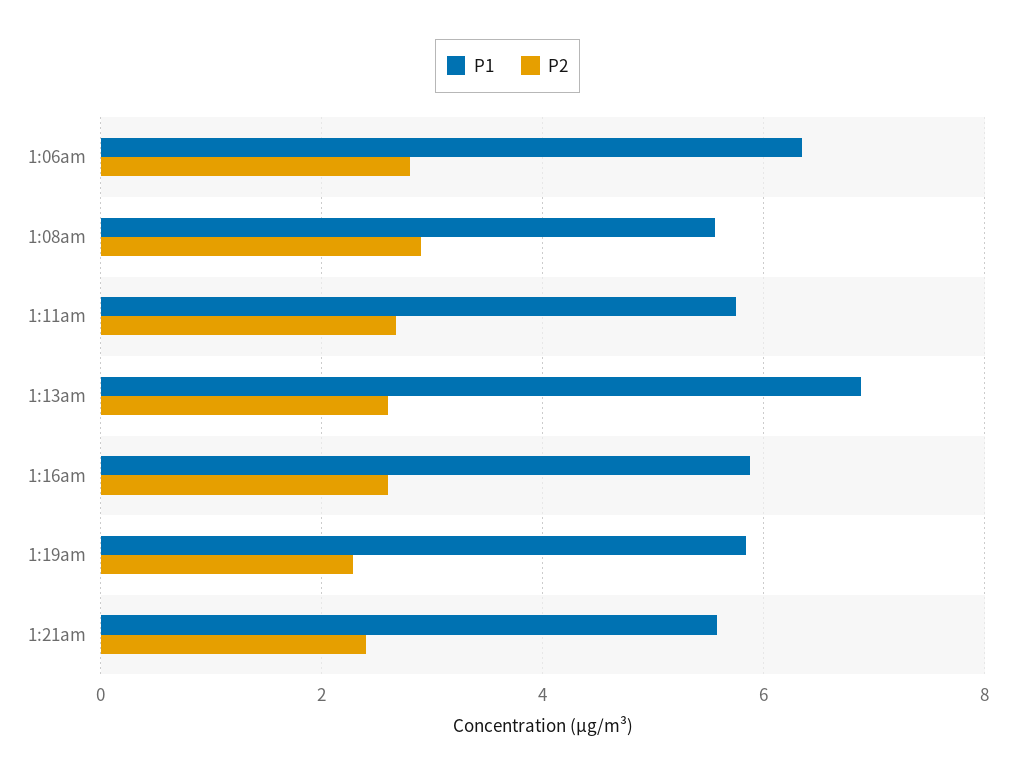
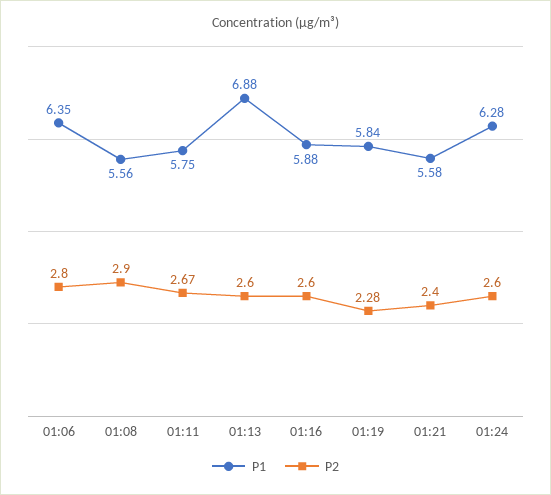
P1, 01:24: none -> 6.28
P2, 01:24: none -> 2.6

